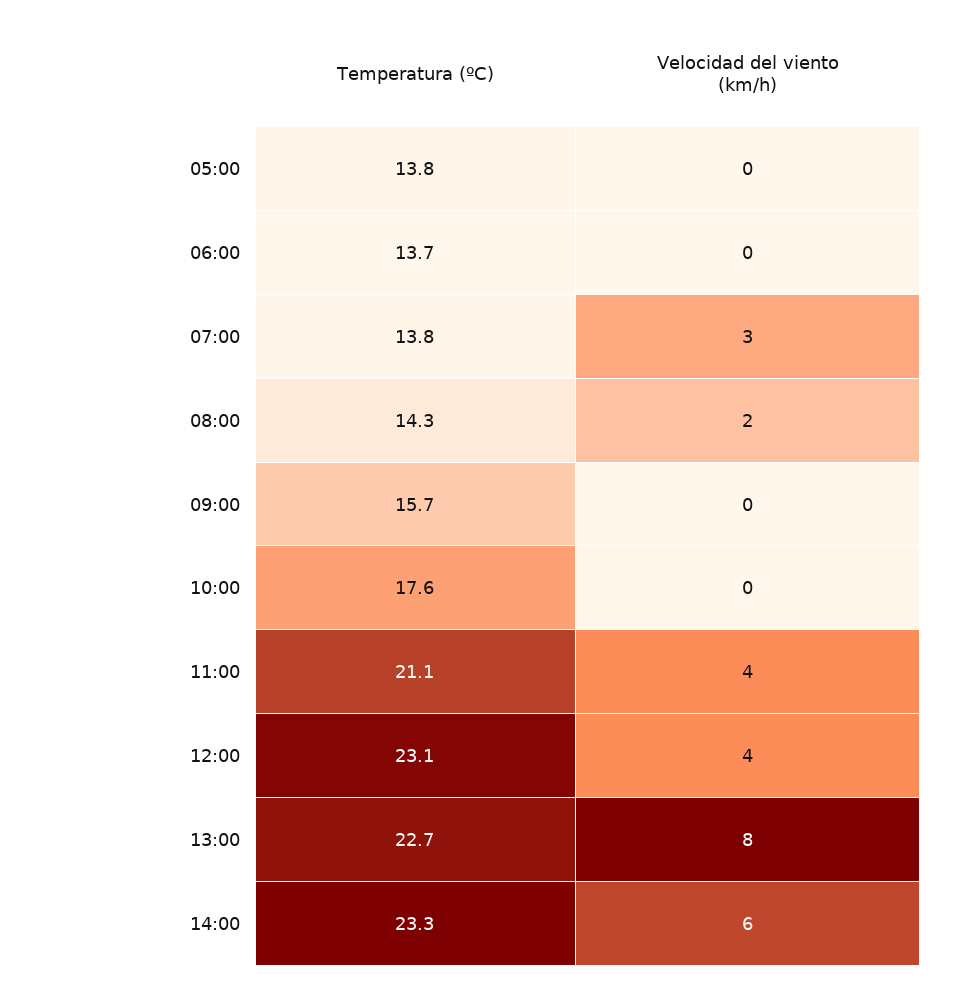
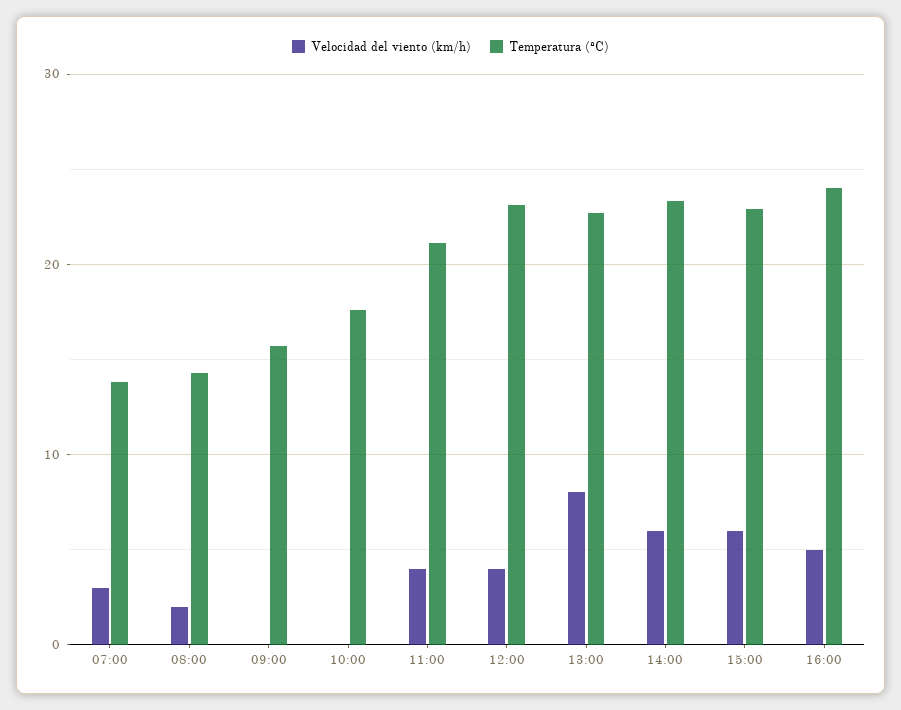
Temperatura (ºC), 05:00: 13.8 -> none
Velocidad del viento (km/h), 05:00: 0 -> none
Temperatura (ºC), 06:00: 13.7 -> none
Velocidad del viento (km/h), 06:00: 0 -> none
Velocidad del viento (km/h), 15:00: none -> 6
Temperatura (ºC), 15:00: none -> 23
Velocidad del viento (km/h), 16:00: none -> 5
Temperatura (ºC), 16:00: none -> 24

